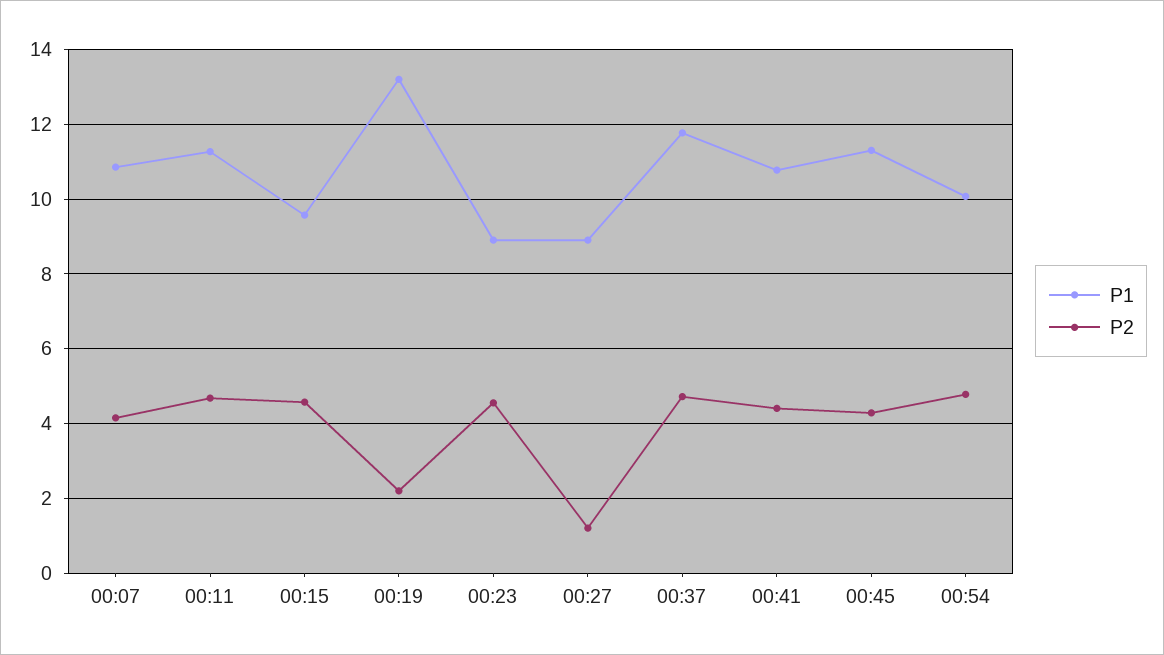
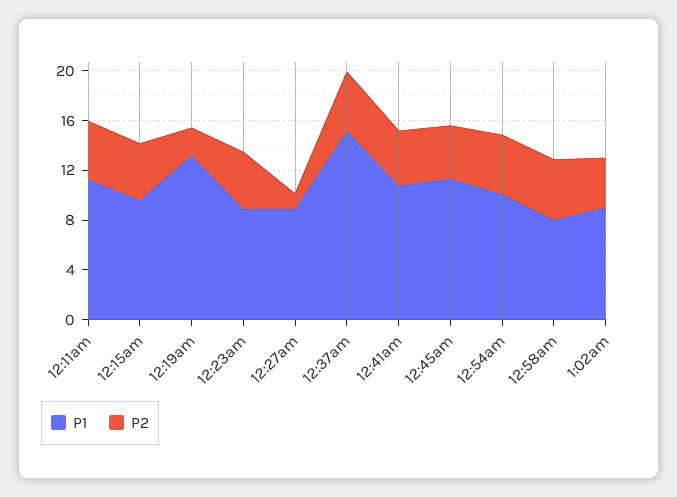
P1, 00:07: 10.8 -> none
P2, 00:07: 4.2 -> none
P1, 00:37: 11.8 -> 15
P1, 12:58am: none -> 8
P2, 12:58am: none -> 5
P1, 1:02am: none -> 9
P2, 1:02am: none -> 4

